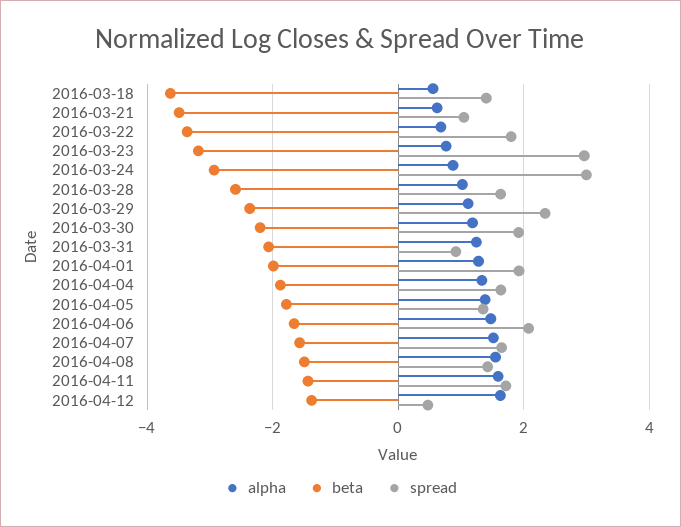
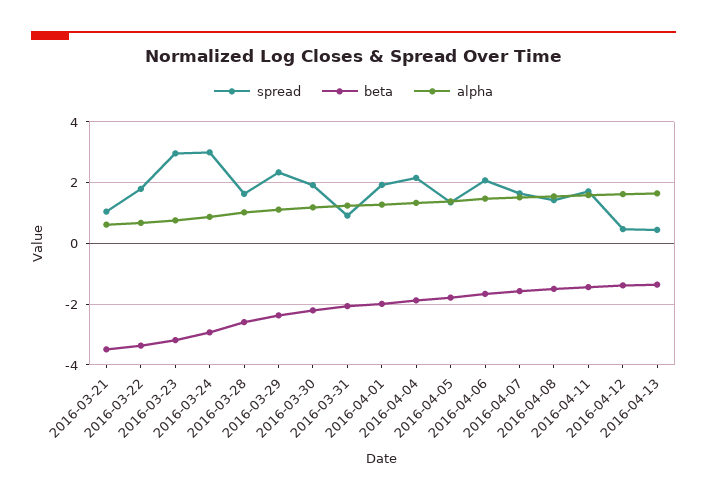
alpha, 2016-03-18: 0.6 -> none
beta, 2016-03-18: -3.6 -> none
spread, 2016-03-18: 1.4 -> none
spread, 2016-04-04: 1.6 -> 2.2
spread, 2016-04-13: none -> 0.4
beta, 2016-04-13: none -> -1.4
alpha, 2016-04-13: none -> 1.6

